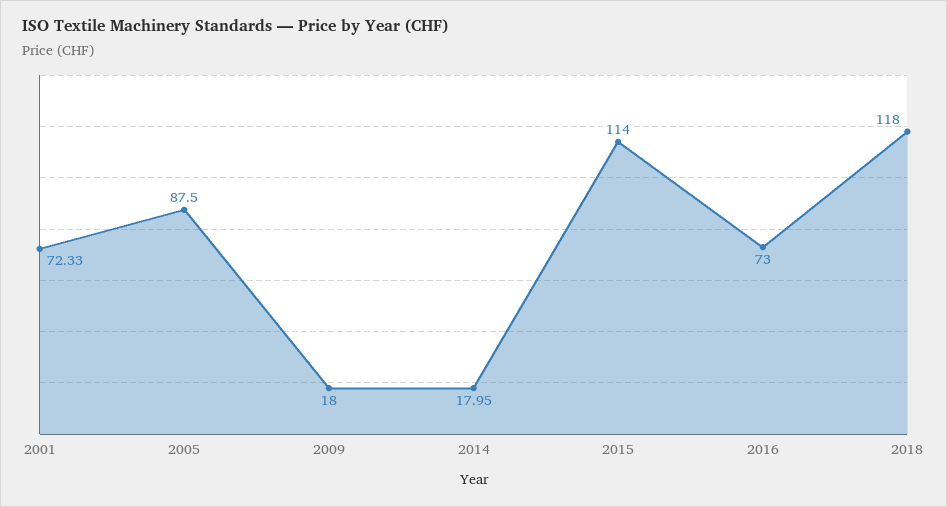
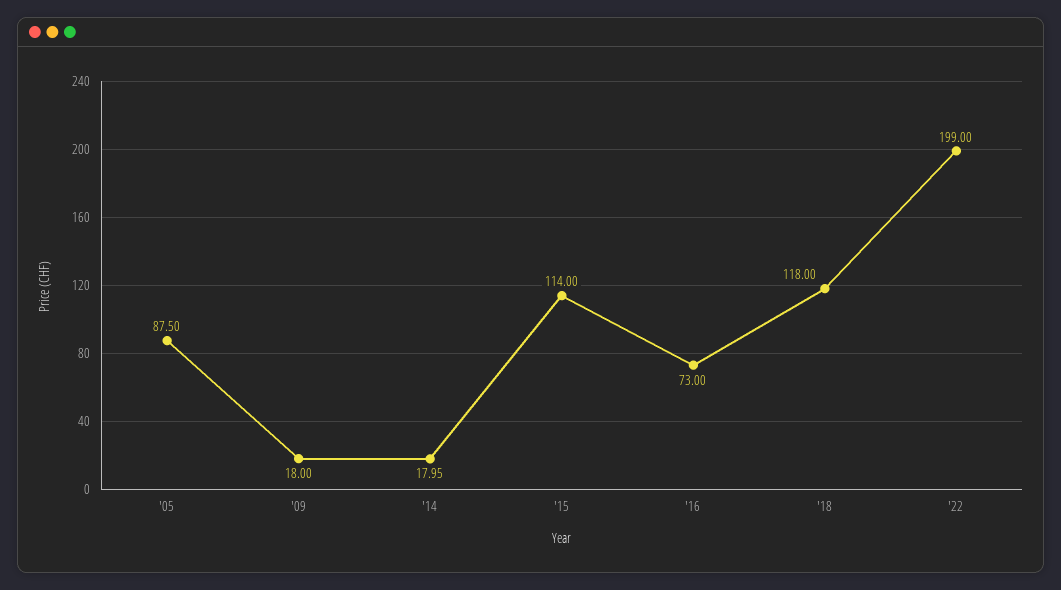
2001: 72.33 -> none
'22: none -> 199

